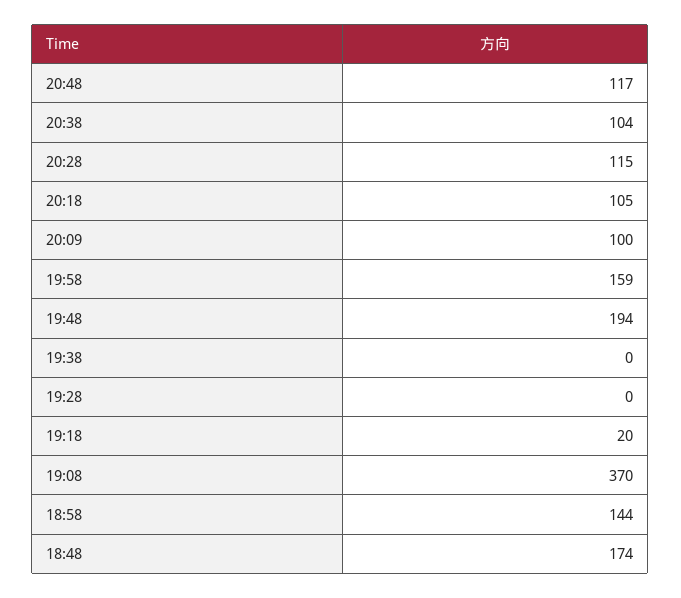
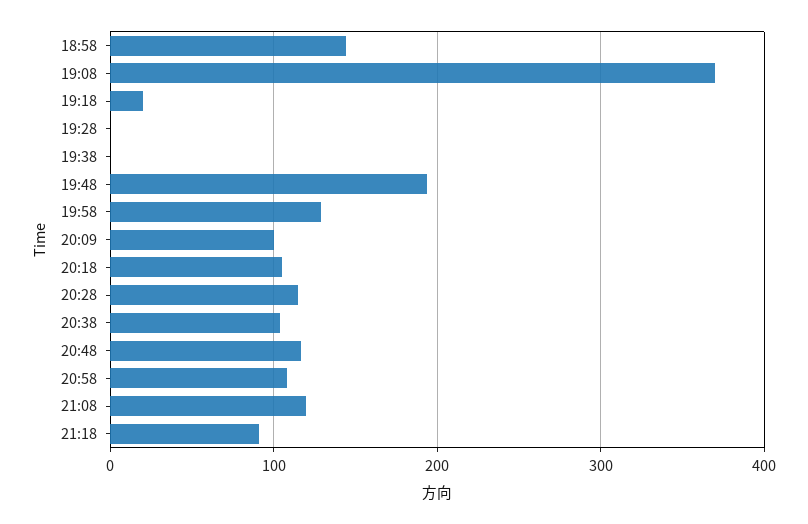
19:58: 159 -> 130
18:48: 174 -> none
20:58: none -> 110
21:08: none -> 120
21:18: none -> 90

